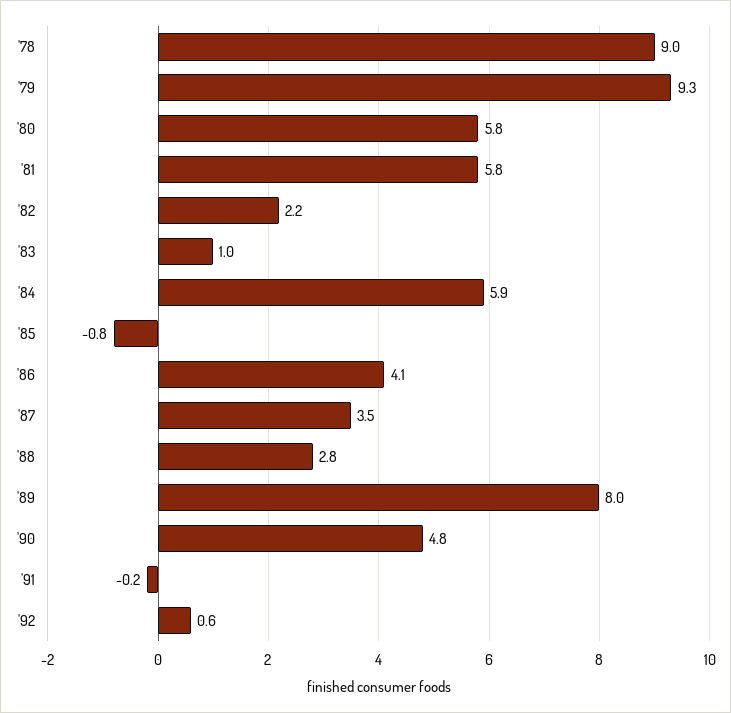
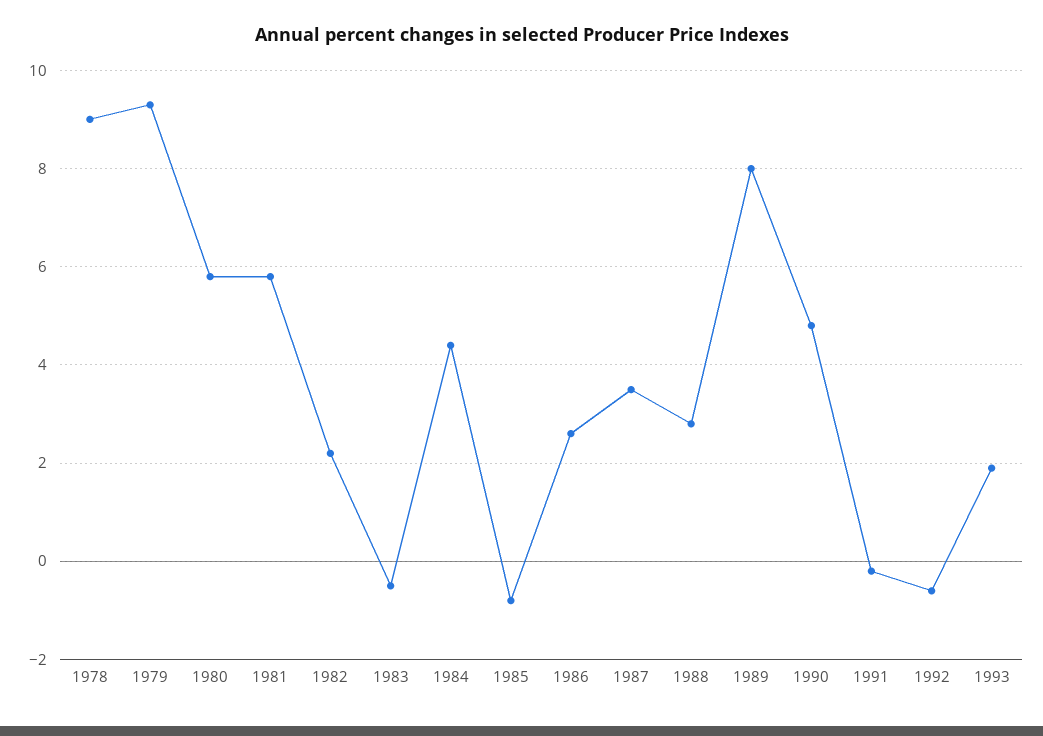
'83: 1 -> -0.5
'84: 5.9 -> 4.5
'86: 4.1 -> 2.5
'92: 0.6 -> -0.5
1993: none -> 2

